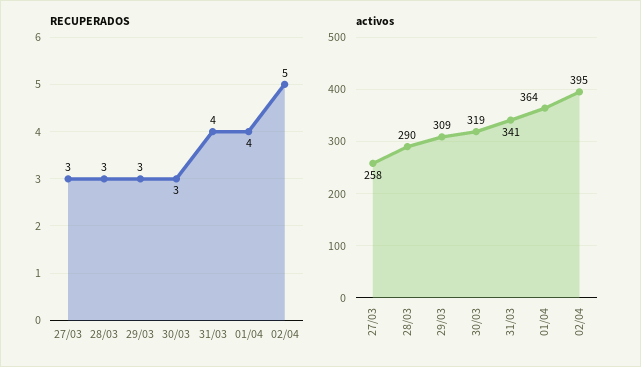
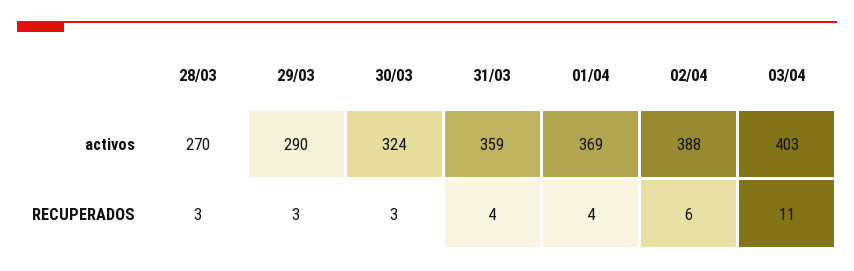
RECUPERADOS, 27/03: 3 -> none
RECUPERADOS, 02/04: 5 -> 6
activos, 27/03: 258 -> none
activos, 28/03: 290 -> 270
activos, 29/03: 309 -> 290
activos, 30/03: 319 -> 324
activos, 31/03: 341 -> 359
activos, 01/04: 364 -> 369
activos, 02/04: 395 -> 388
activos, 03/04: none -> 403
RECUPERADOS, 03/04: none -> 11

